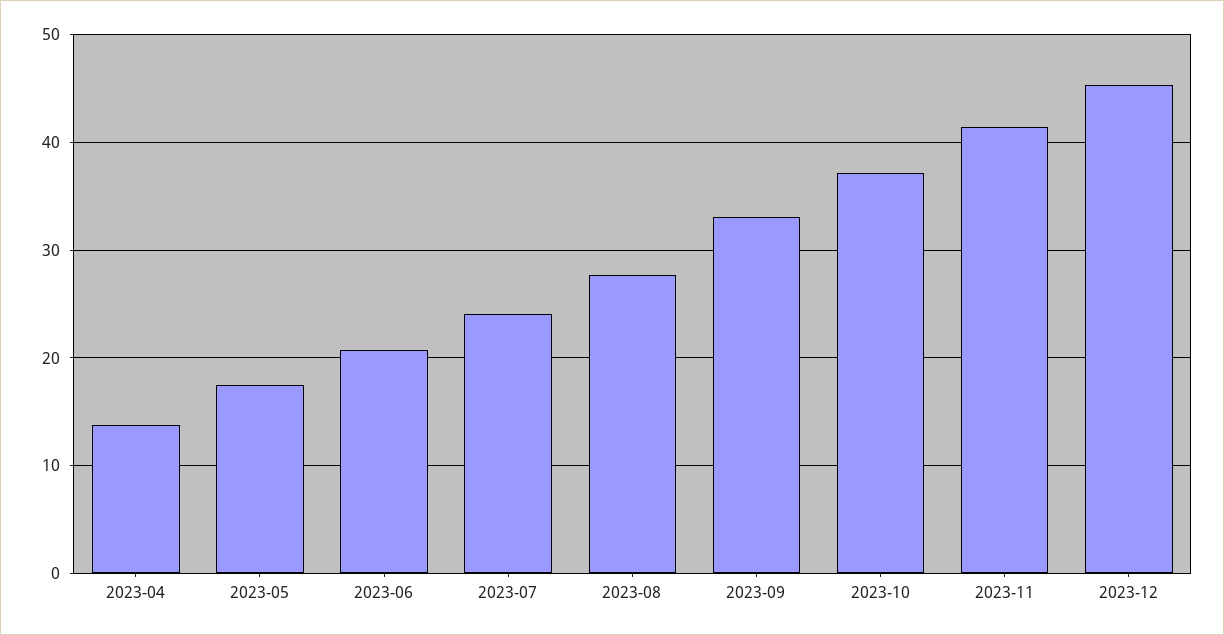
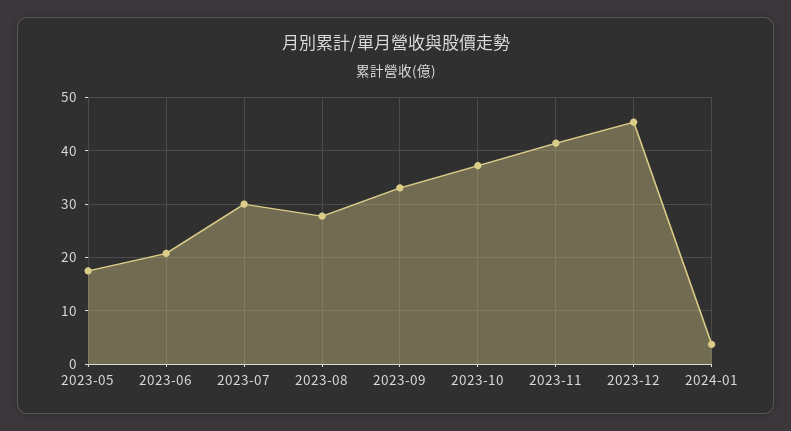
2023-04: 14 -> none
2023-07: 24 -> 30
2024-01: none -> 4

